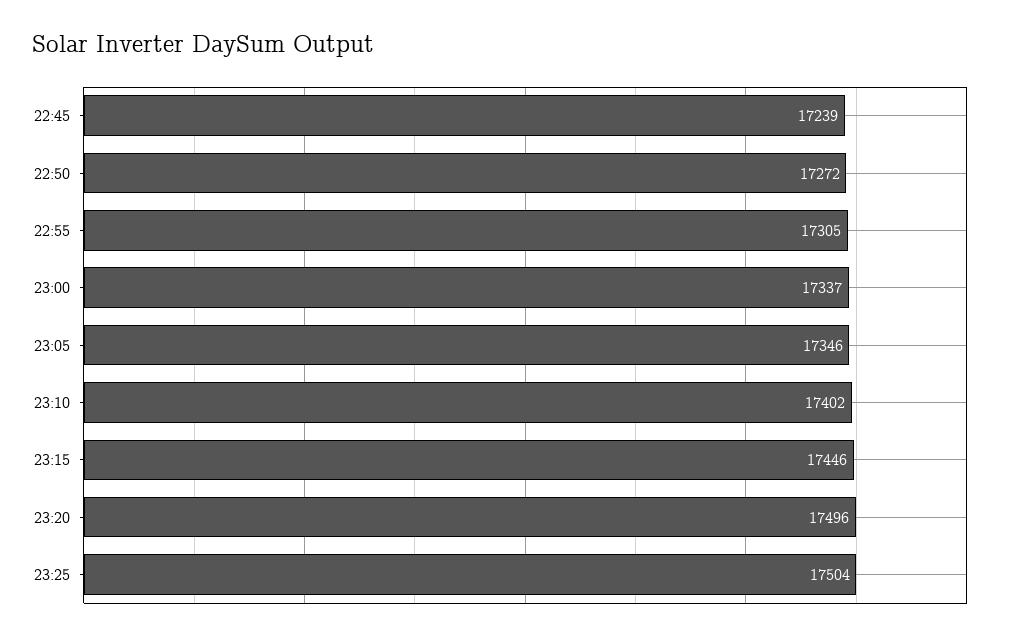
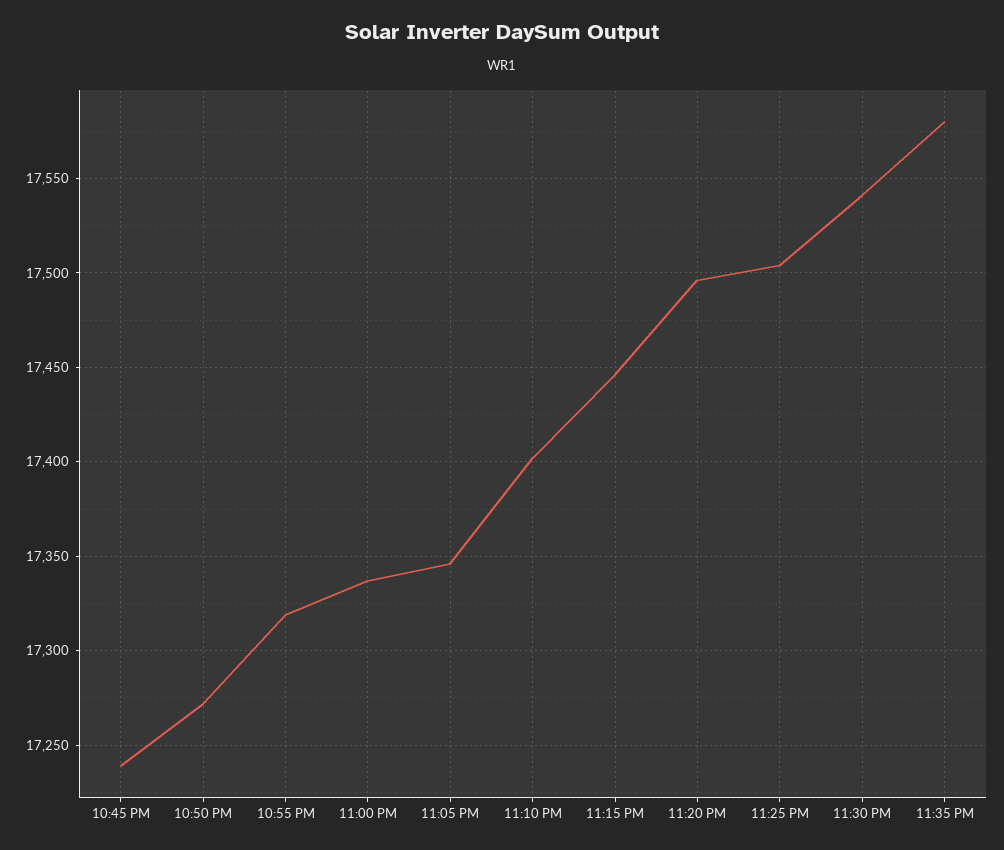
22:55: 17305 -> 17320
11:30 PM: none -> 17540
11:35 PM: none -> 17580

